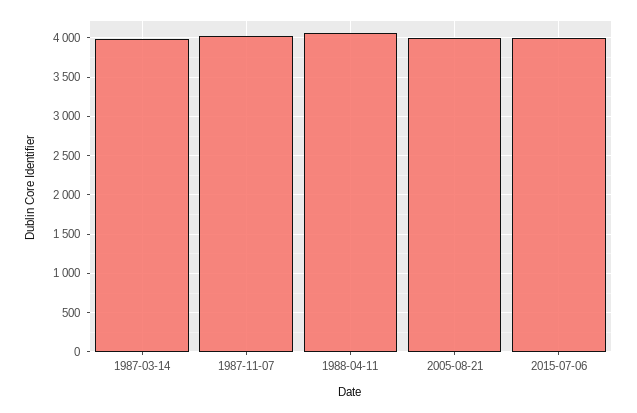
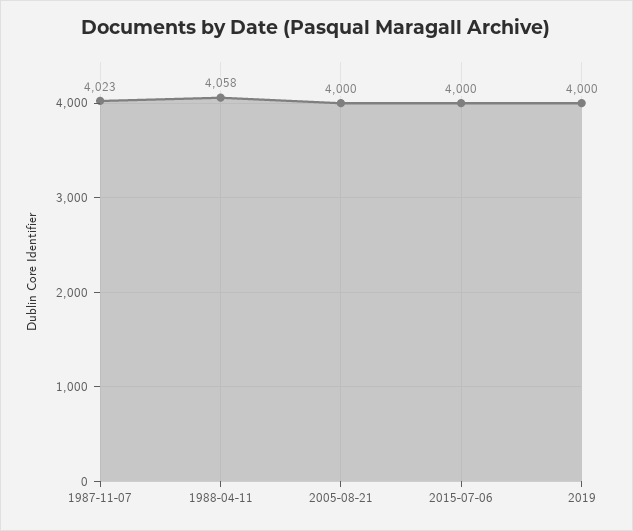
1987-03-14: 4000 -> none
2019: none -> 4000

